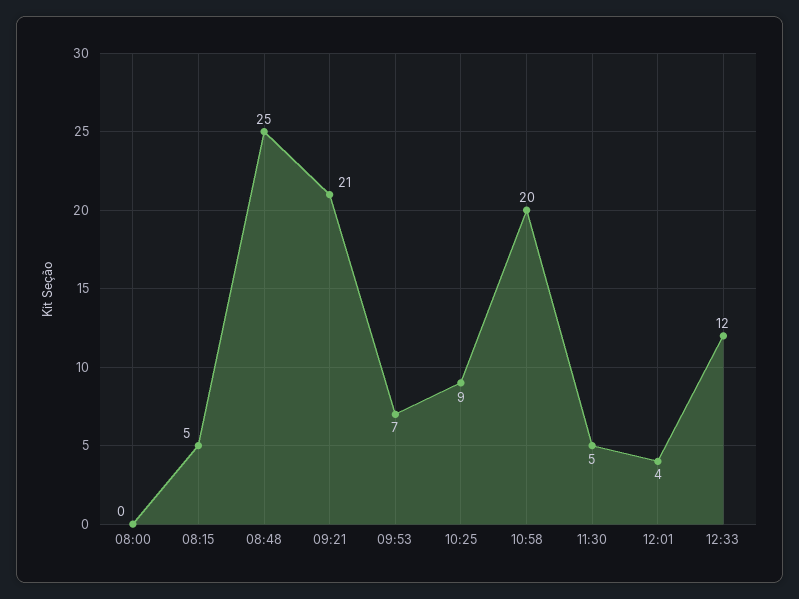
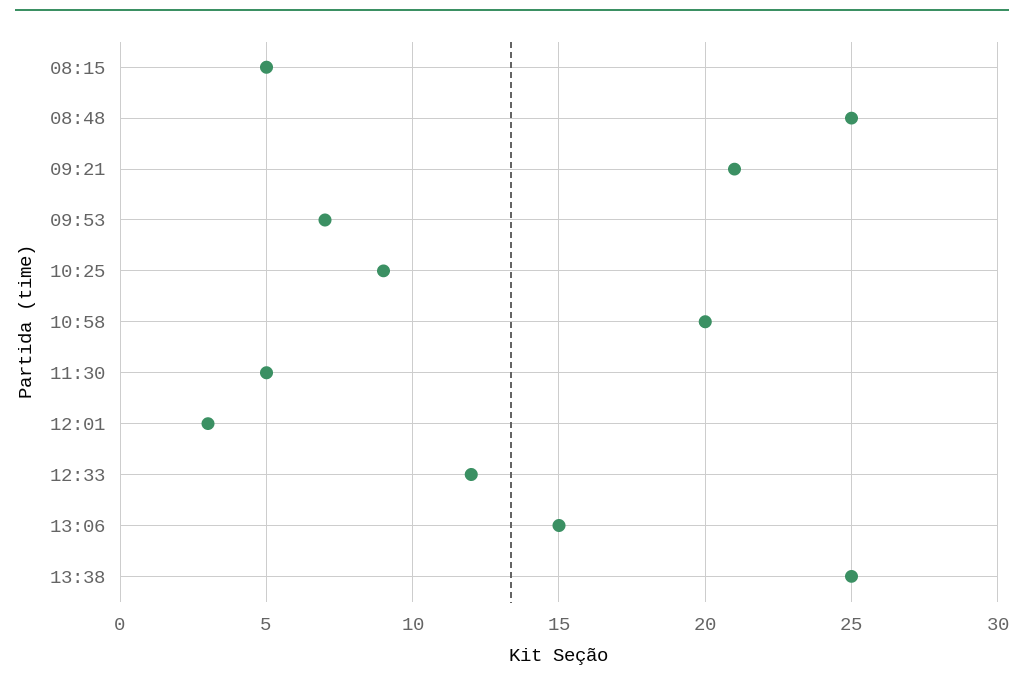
08:00: 0 -> none
12:01: 4 -> 3
13:06: none -> 15
13:38: none -> 25

